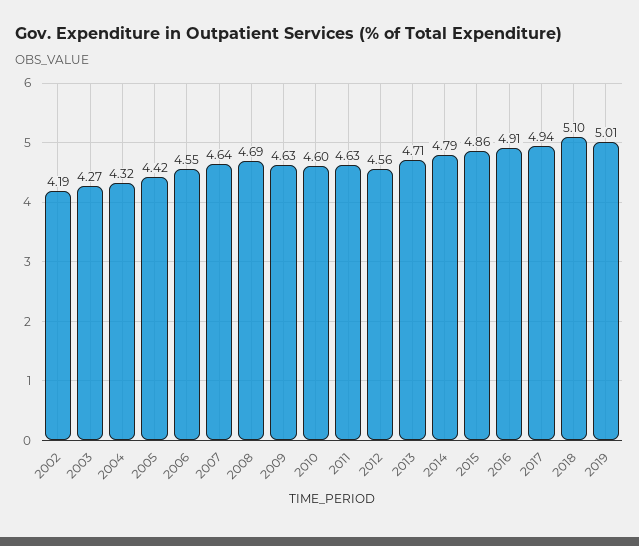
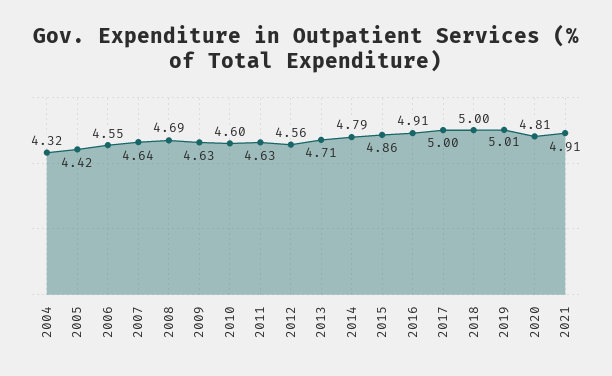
2002: 4.19 -> none
2003: 4.27 -> none
2017: 4.94 -> 5
2018: 5.1 -> 5
2020: none -> 4.81
2021: none -> 4.91

